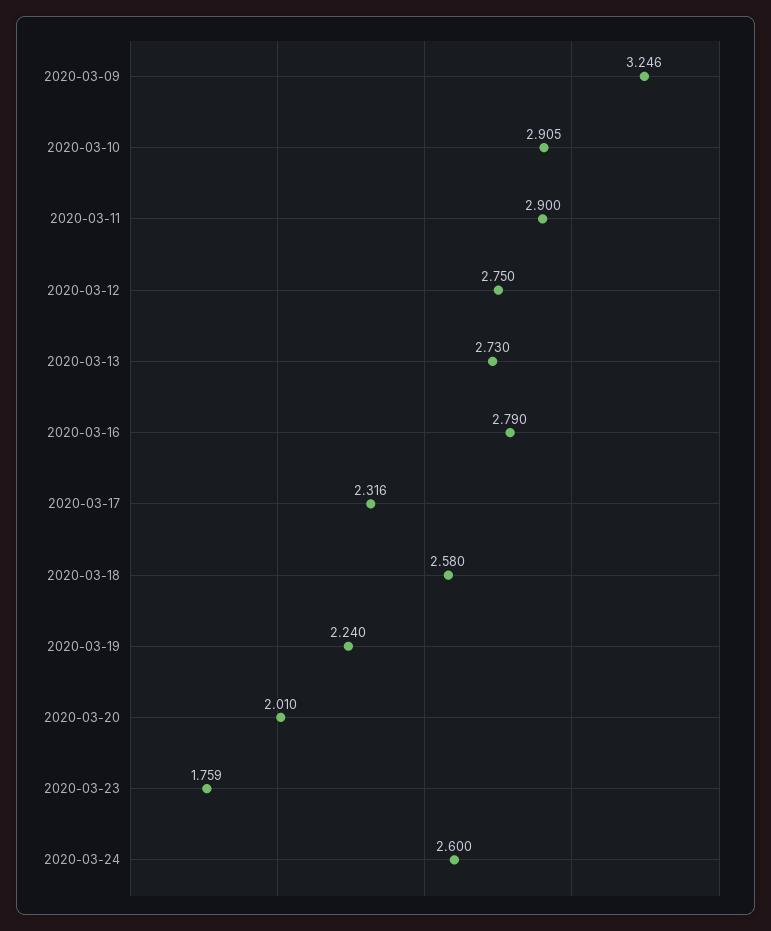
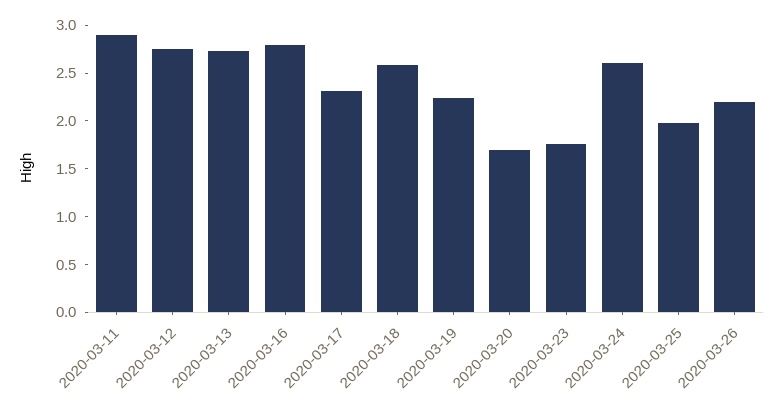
2020-03-09: 3.246 -> none
2020-03-10: 2.905 -> none
2020-03-20: 2.01 -> 1.7
2020-03-25: none -> 2
2020-03-26: none -> 2.2

